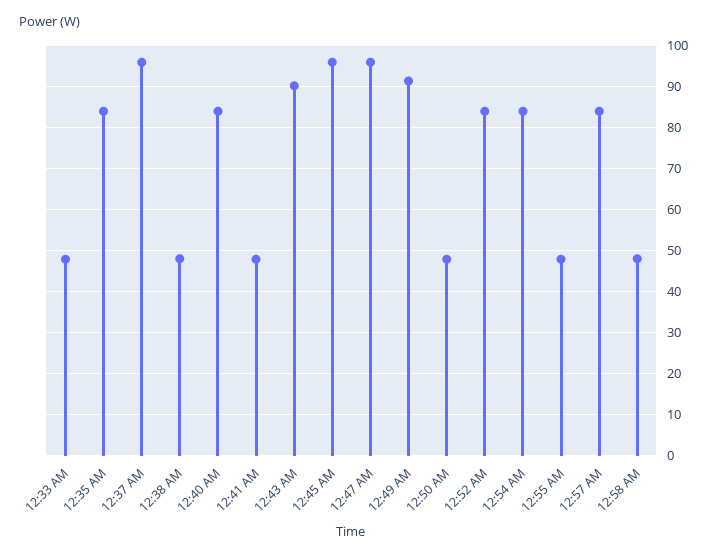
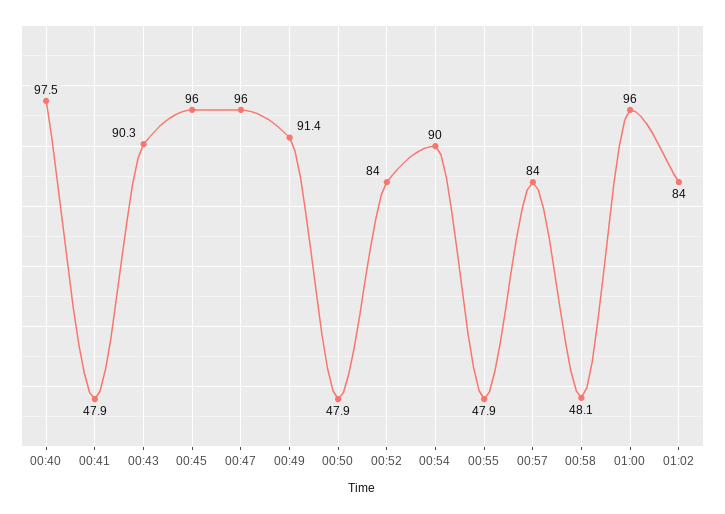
12:33 AM: 48 -> none
12:35 AM: 84 -> none
12:37 AM: 96 -> none
12:38 AM: 48 -> none
12:40 AM: 84 -> 97.5
12:54 AM: 84 -> 90
01:00: none -> 96
01:02: none -> 84

